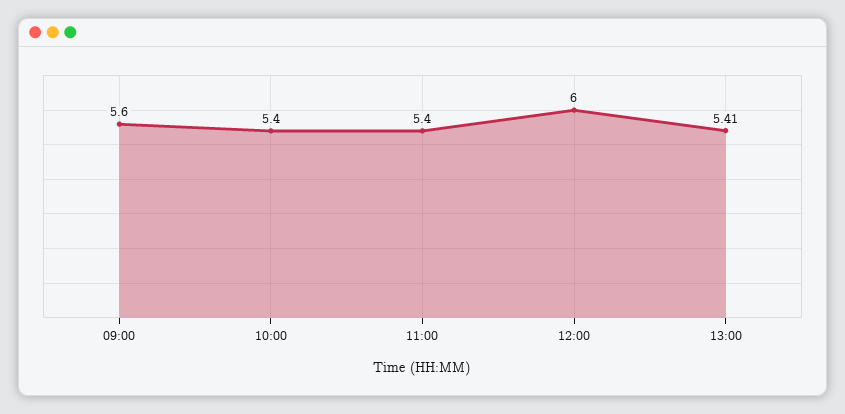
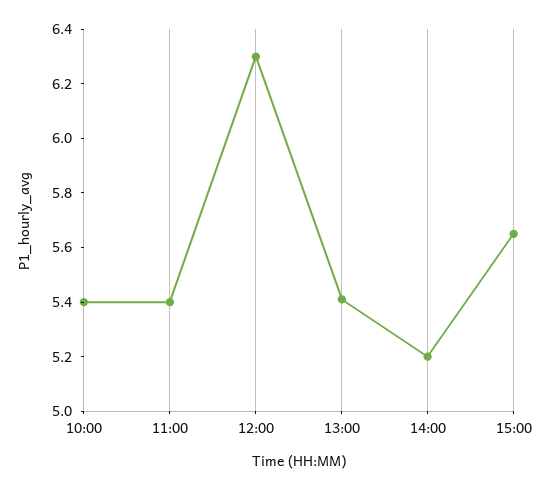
09:00: 5.6 -> none
12:00: 6 -> 6.3
14:00: none -> 5.2
15:00: none -> 5.65

